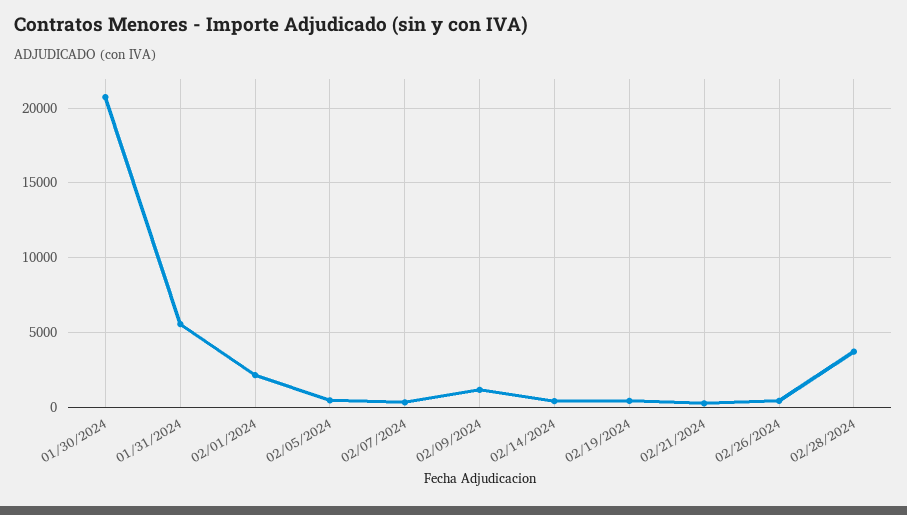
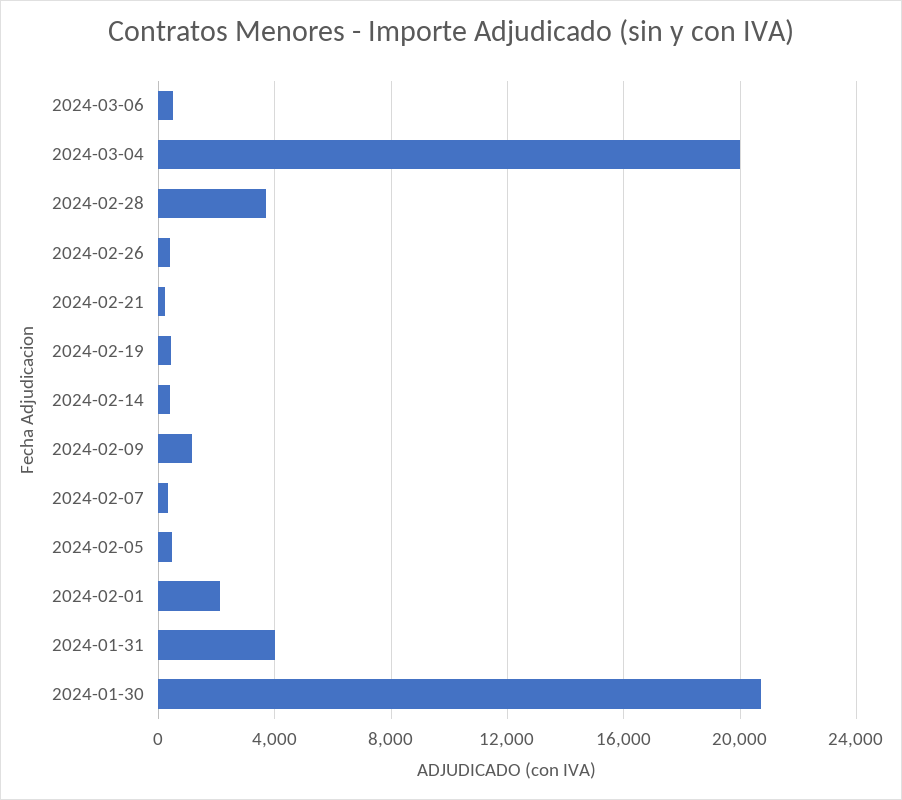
01/31/2024: 5500 -> 4000
2024-03-06: none -> 500
2024-03-04: none -> 20000

